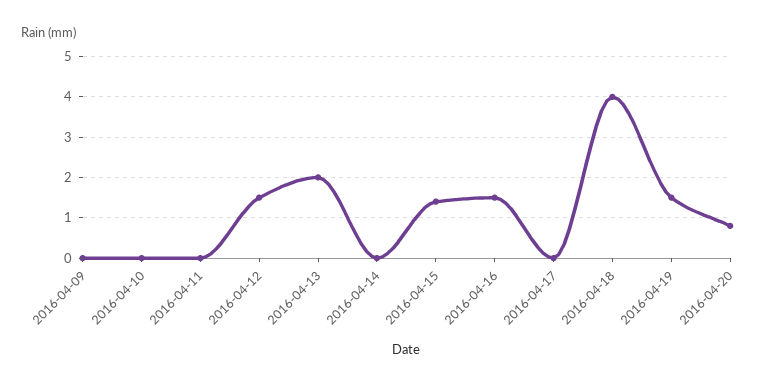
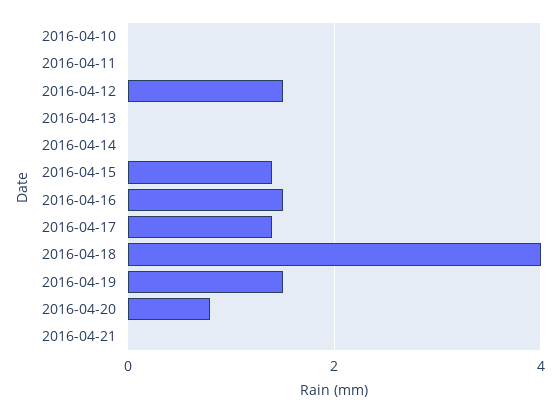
2016-04-09: 0 -> none
2016-04-13: 2 -> 0
2016-04-17: 0 -> 1.5
2016-04-21: none -> 0

